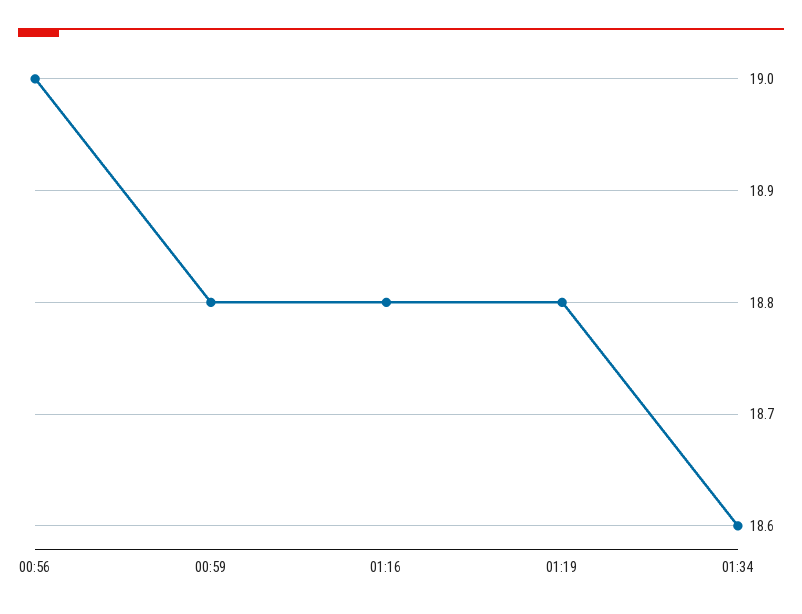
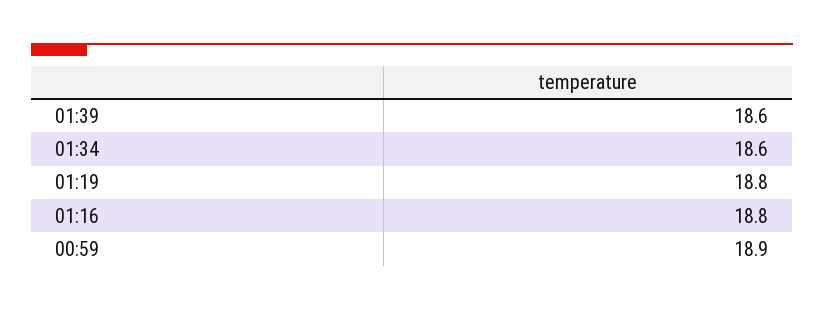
00:56: 19 -> none
00:59: 18.8 -> 18.9
01:39: none -> 18.6

